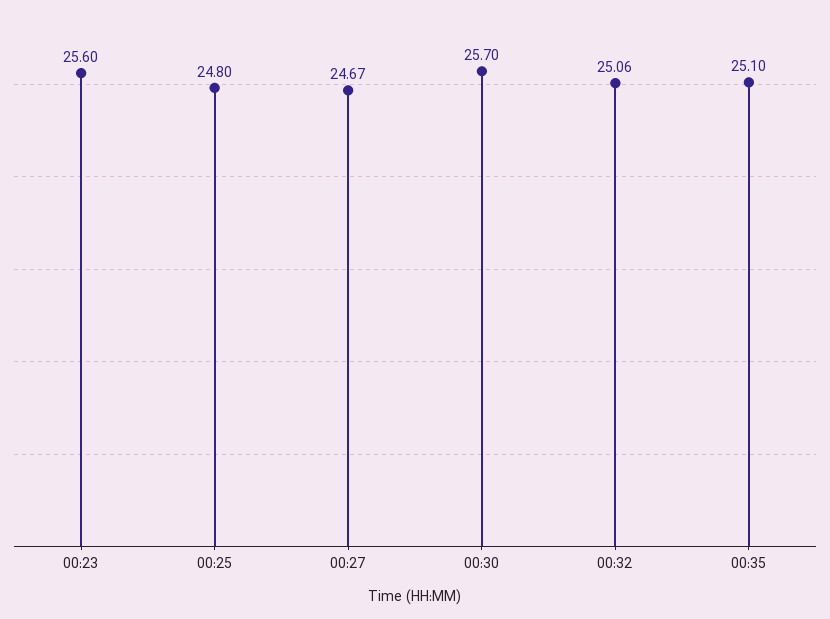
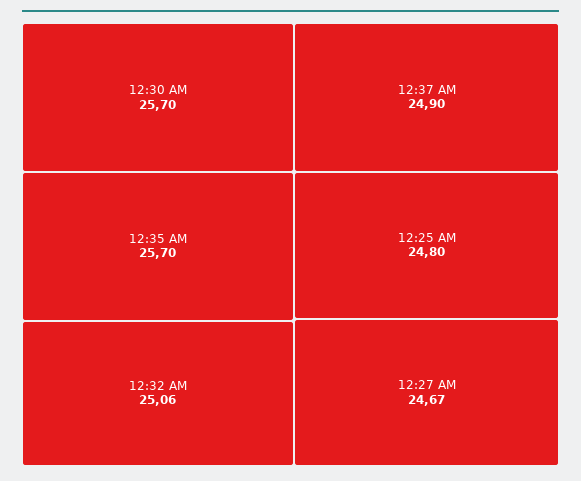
00:23: 25.6 -> none
00:35: 25.1 -> 25.7
12:37 AM: none -> 24.9

